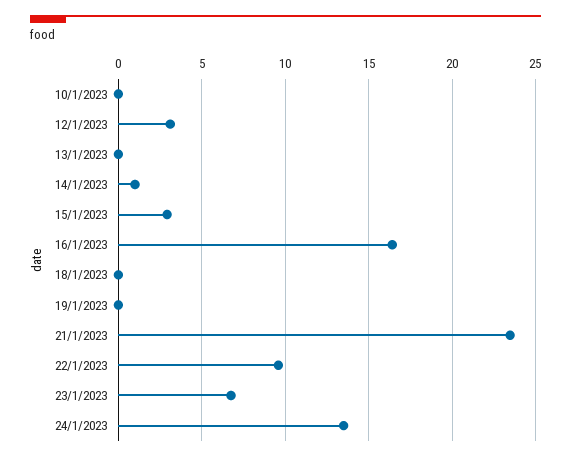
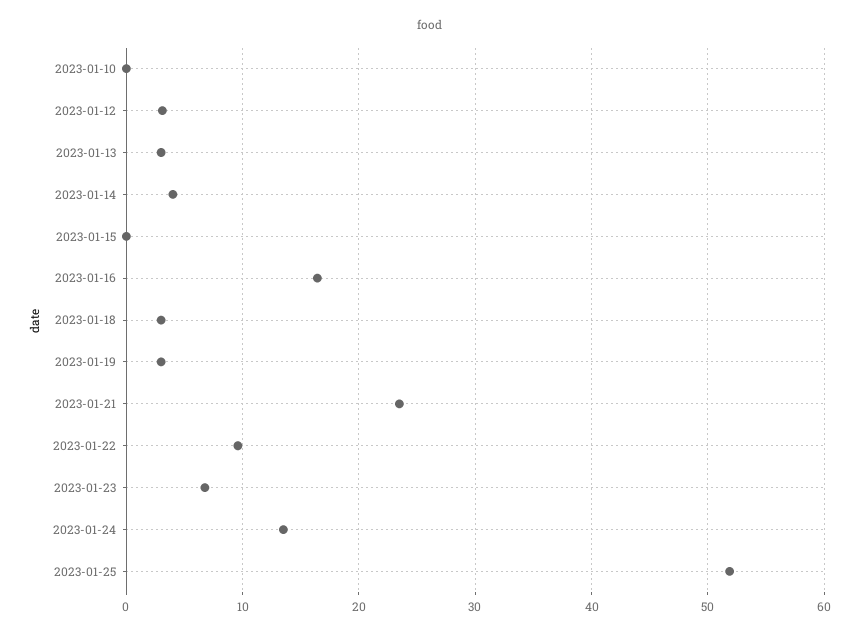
13/1/2023: 0 -> 3
14/1/2023: 1 -> 4
15/1/2023: 3 -> 0
18/1/2023: 0 -> 3
19/1/2023: 0 -> 3
2023-01-25: none -> 52

